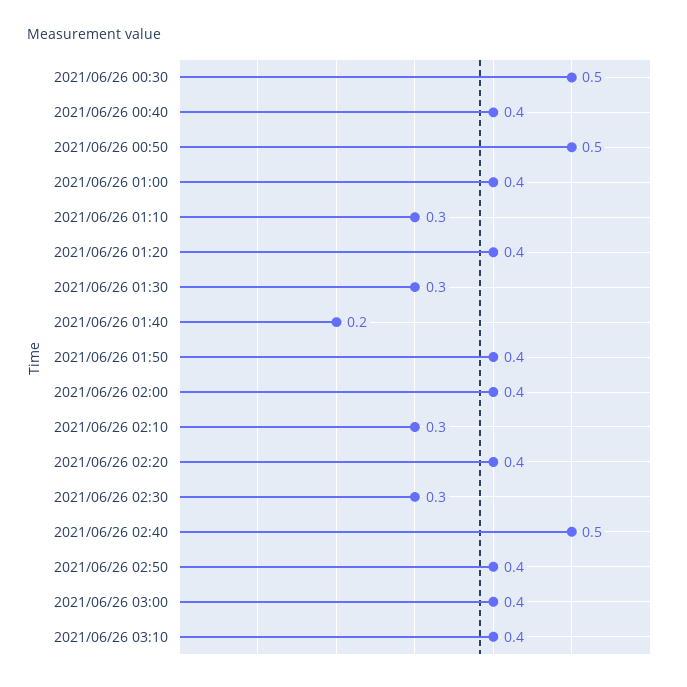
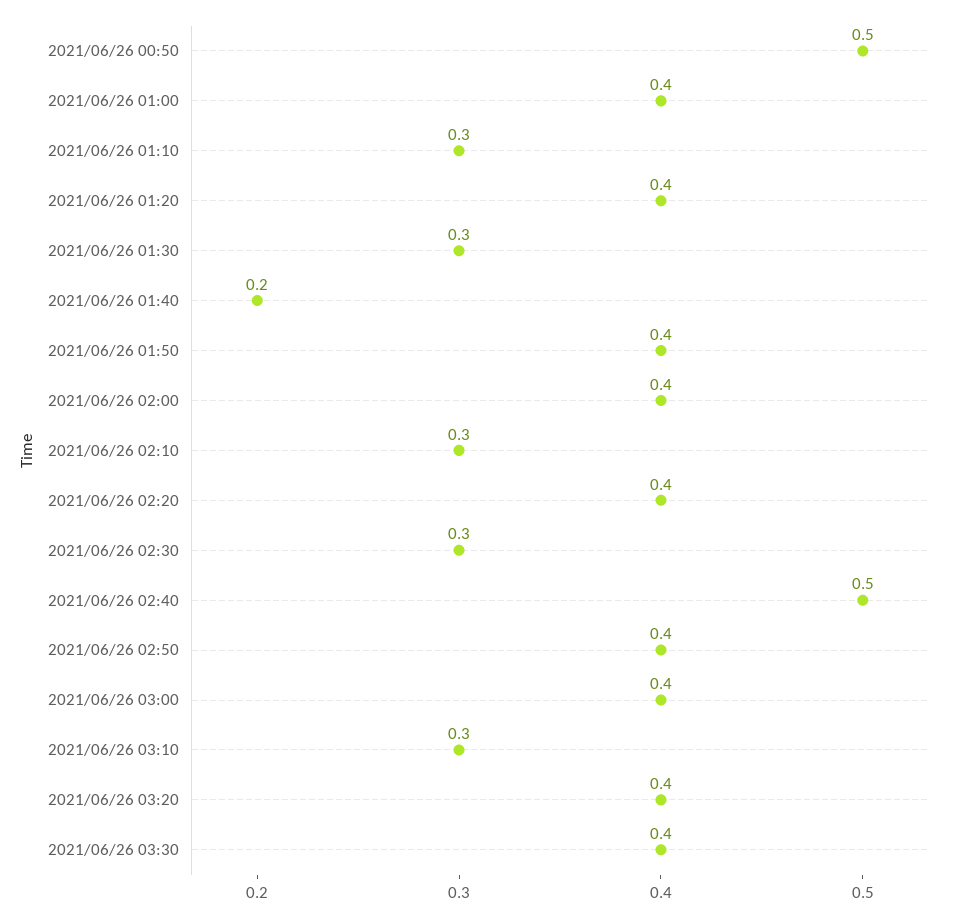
2021/06/26 00:30: 0.5 -> none
2021/06/26 00:40: 0.4 -> none
2021/06/26 03:10: 0.4 -> 0.3
2021/06/26 03:20: none -> 0.4
2021/06/26 03:30: none -> 0.4

